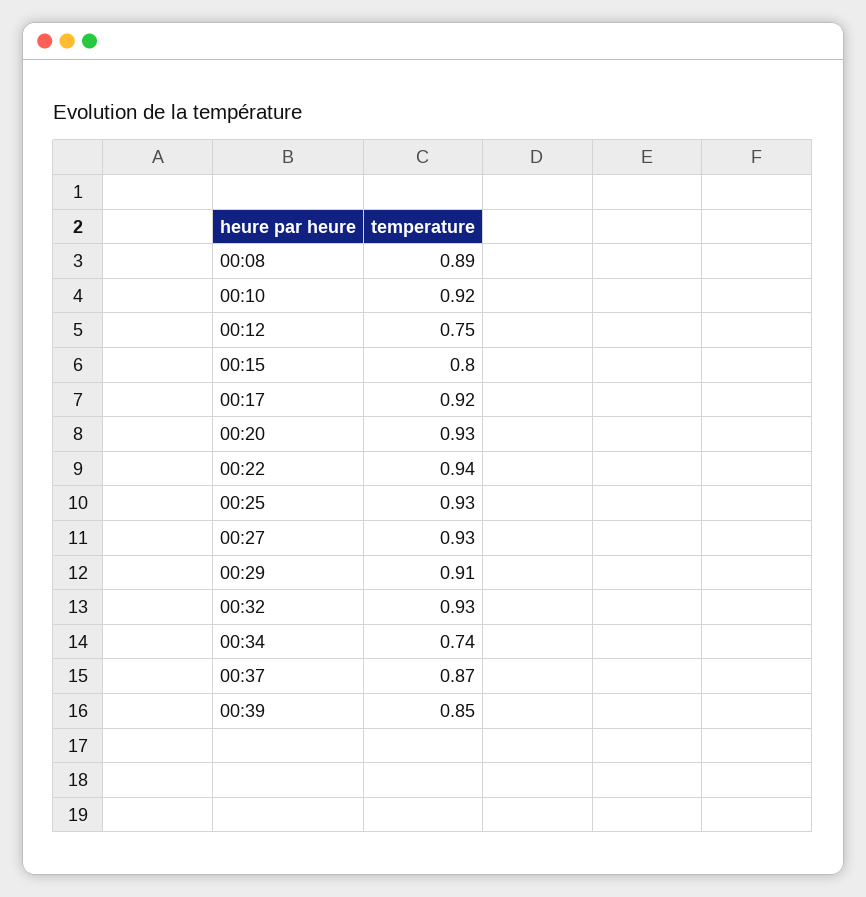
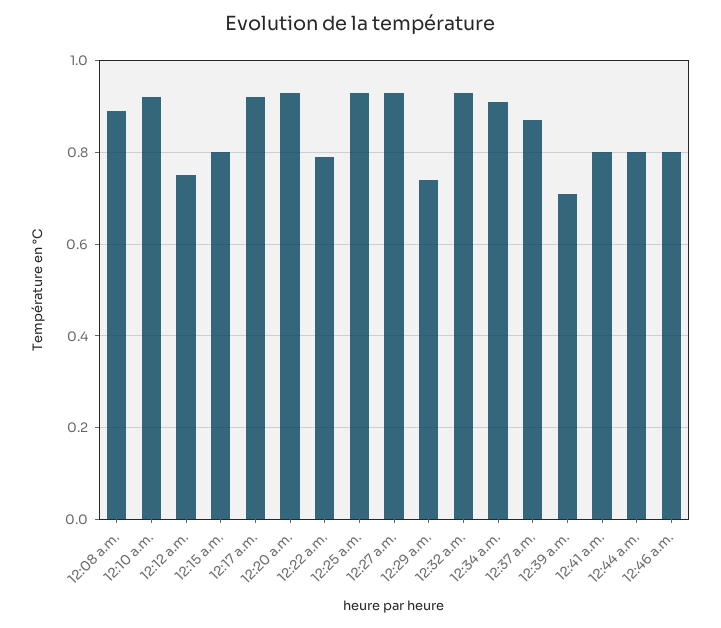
00:22: 0.94 -> 0.8
00:29: 0.91 -> 0.75
00:34: 0.74 -> 0.9
00:39: 0.85 -> 0.7
12:41 a.m.: none -> 0.8
12:44 a.m.: none -> 0.8
12:46 a.m.: none -> 0.8

